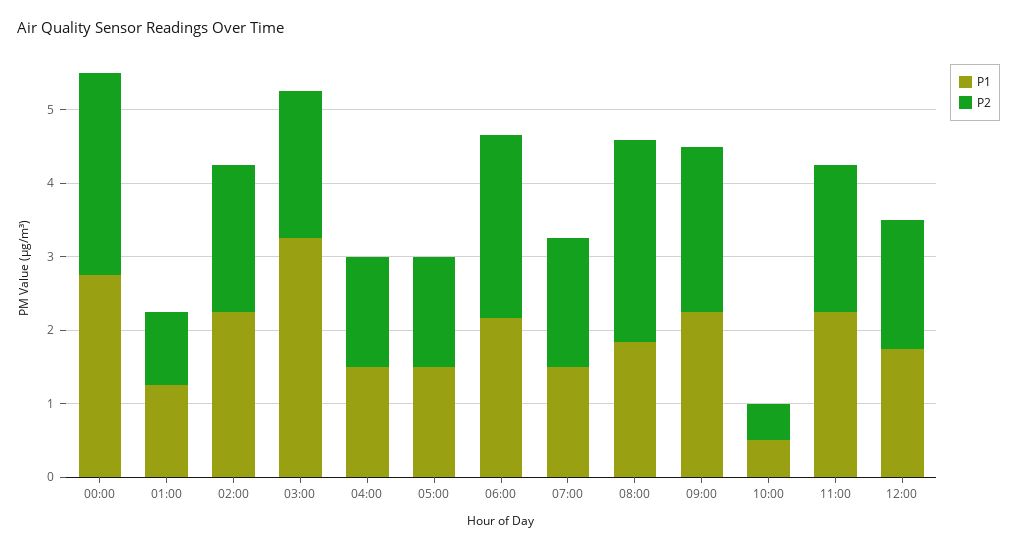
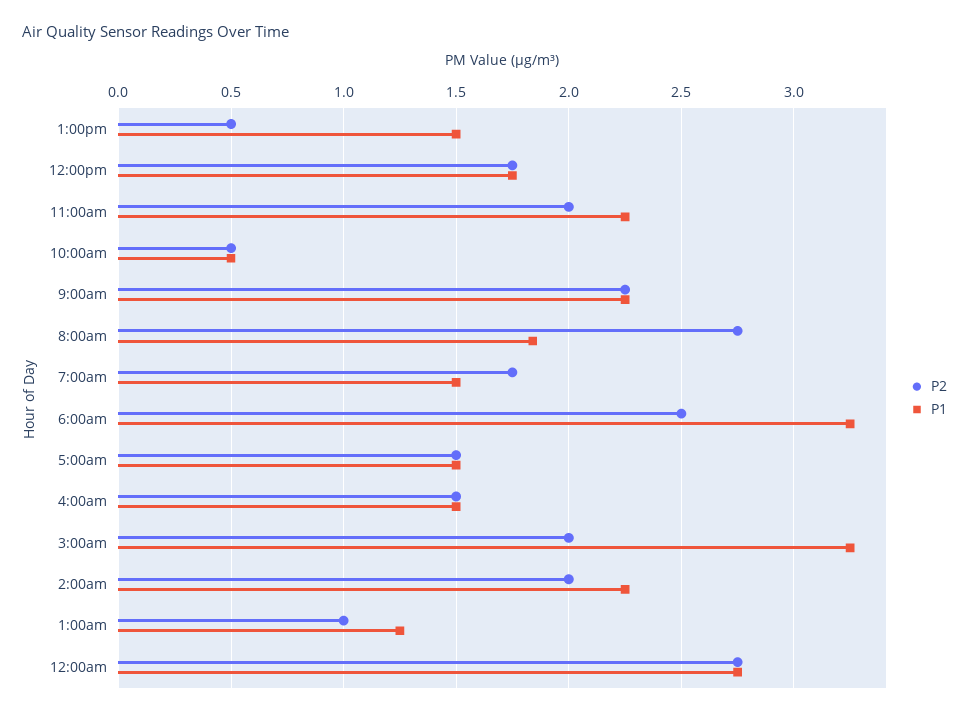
P1, 06:00: 2.2 -> 3.25
P2, 1:00pm: none -> 0.5
P1, 1:00pm: none -> 1.5

